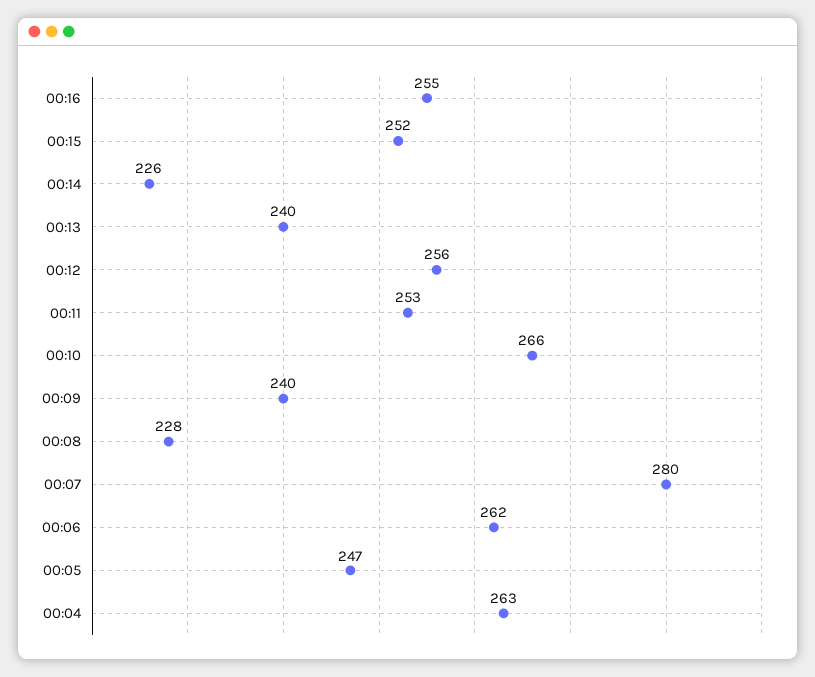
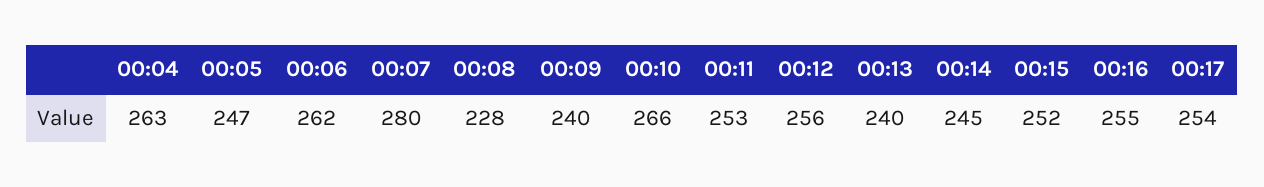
00:14: 226 -> 245
00:17: none -> 254

